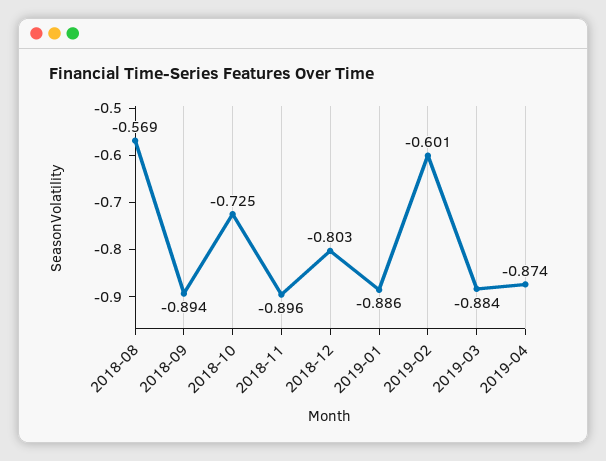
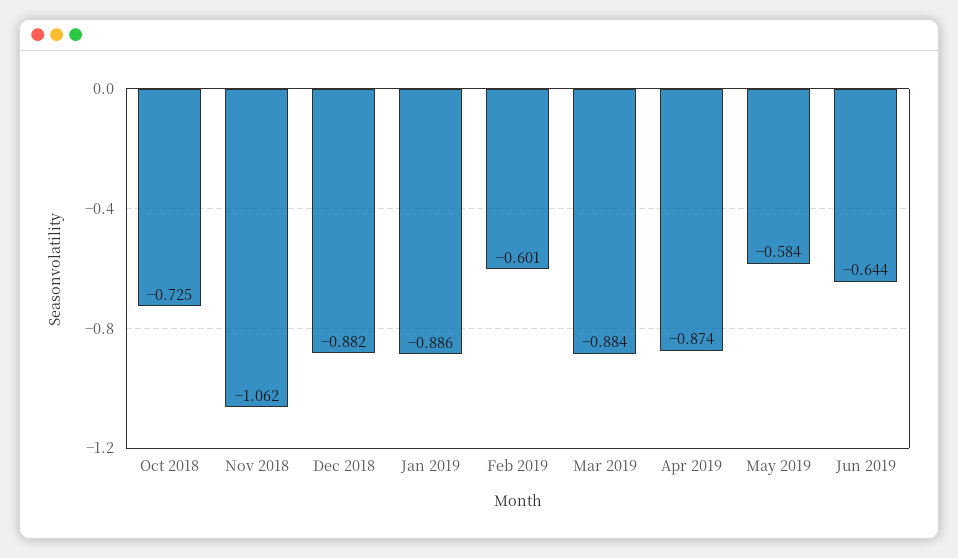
2018-08: -0.569 -> none
2018-09: -0.894 -> none
2018-11: -0.896 -> -1.062
2018-12: -0.803 -> -0.882
May 2019: none -> -0.584
Jun 2019: none -> -0.644

